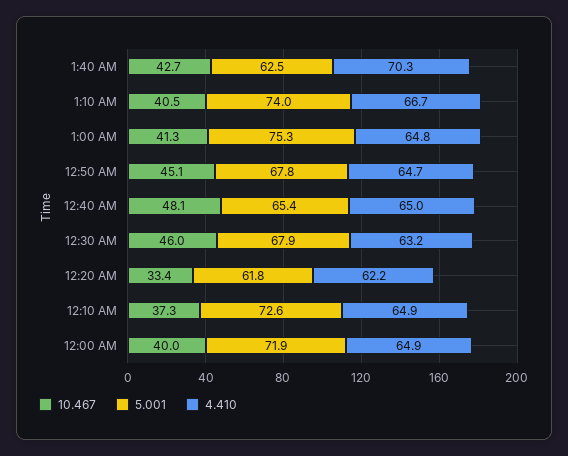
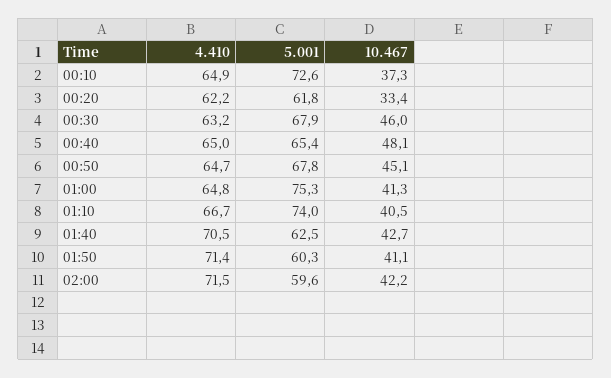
4.410, 1:40 AM: 70.3 -> 70.5
10.467, 12:00 AM: 40 -> none
5.001, 12:00 AM: 71.9 -> none
4.410, 12:00 AM: 64.9 -> none
4.410, 01:50: none -> 71.4
5.001, 01:50: none -> 60.3
10.467, 01:50: none -> 41.1
4.410, 02:00: none -> 71.5
5.001, 02:00: none -> 59.6
10.467, 02:00: none -> 42.2

